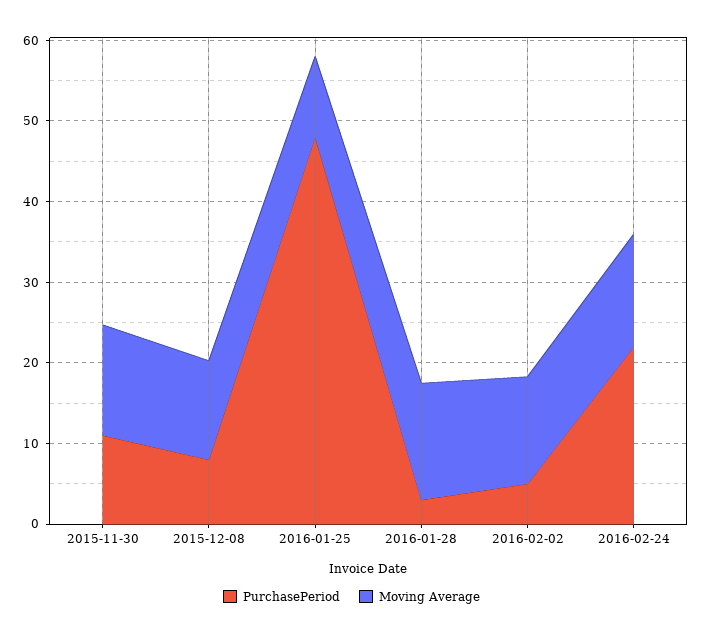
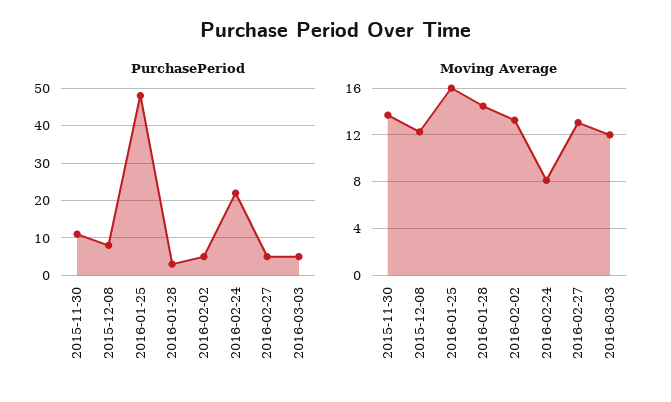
Moving Average, 2016-01-25: 10 -> 16
Moving Average, 2016-02-24: 14 -> 8
PurchasePeriod, 2016-02-27: none -> 5
PurchasePeriod, 2016-03-03: none -> 5
Moving Average, 2016-02-27: none -> 13
Moving Average, 2016-03-03: none -> 12

